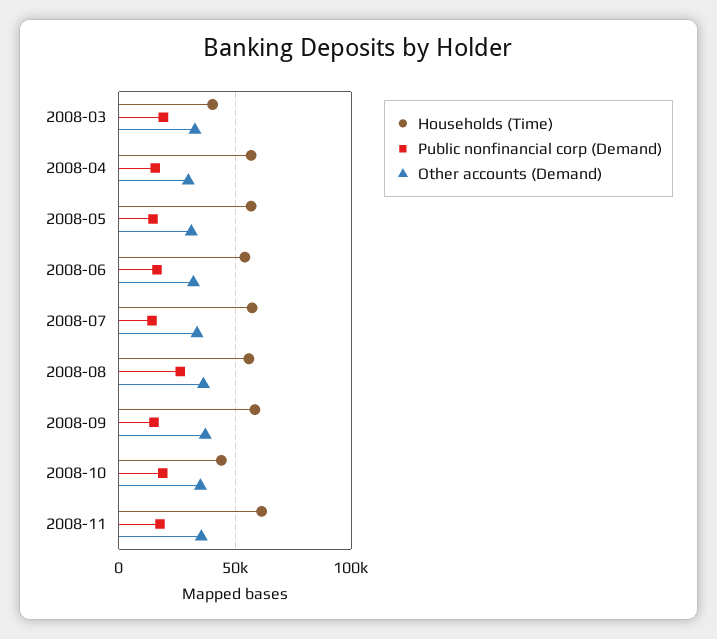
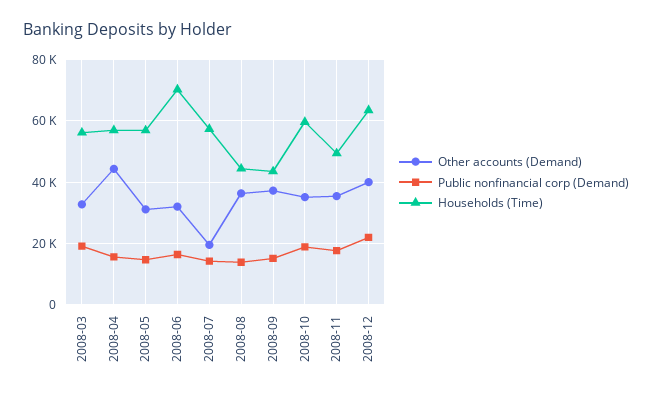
Households (Time), 2008-03: 40000 -> 56000
Other accounts (Demand), 2008-04: 30000 -> 44000
Households (Time), 2008-06: 55000 -> 70000
Other accounts (Demand), 2008-07: 35000 -> 20000
Households (Time), 2008-08: 55000 -> 44000
Public nonfinancial corp (Demand), 2008-08: 25000 -> 14000
Households (Time), 2008-09: 60000 -> 44000
Households (Time), 2008-10: 45000 -> 60000
Households (Time), 2008-11: 60000 -> 50000
Other accounts (Demand), 2008-12: none -> 40000
Public nonfinancial corp (Demand), 2008-12: none -> 22000
Households (Time), 2008-12: none -> 64000

